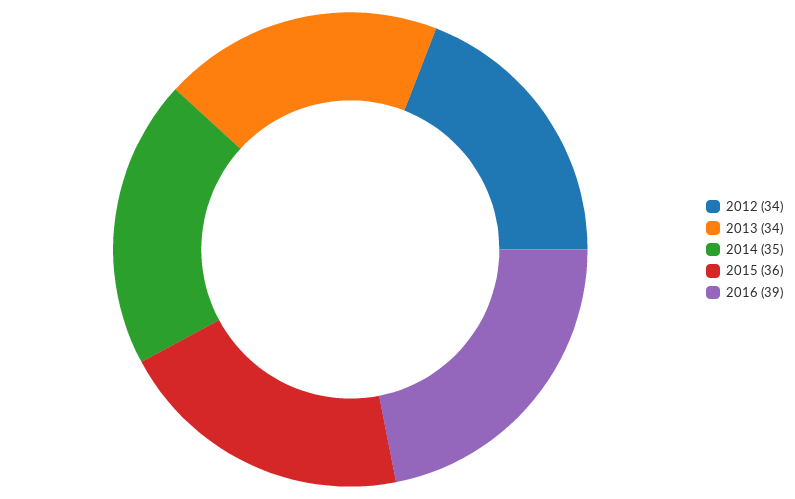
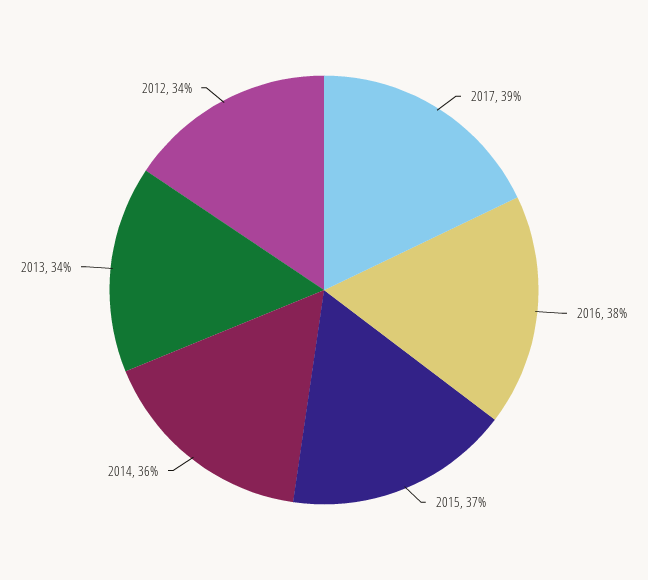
2014: 35 -> 36
2015: 36 -> 37
2016: 39 -> 38
2017: none -> 39

